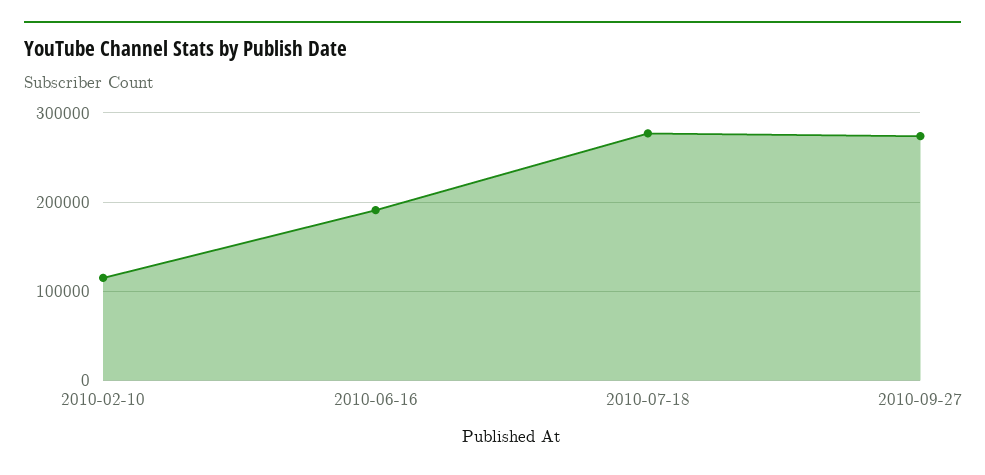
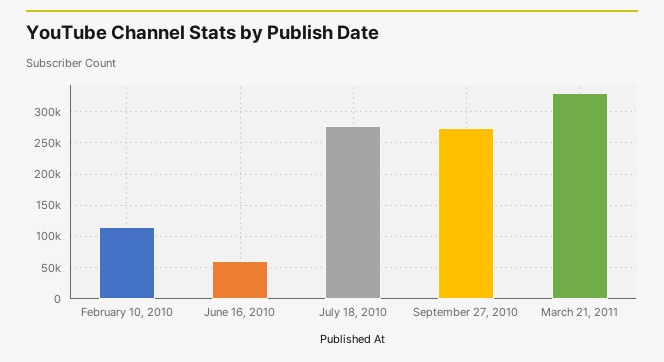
2010-06-16: 190000 -> 60000
March 21, 2011: none -> 330000

